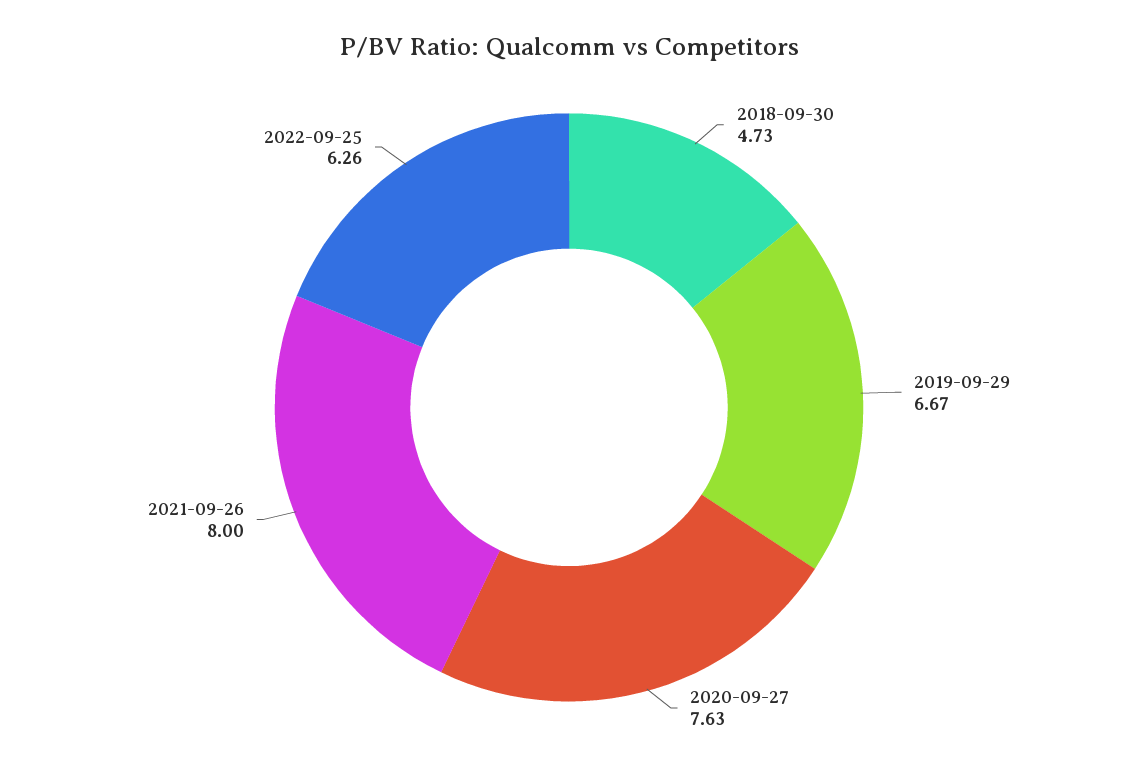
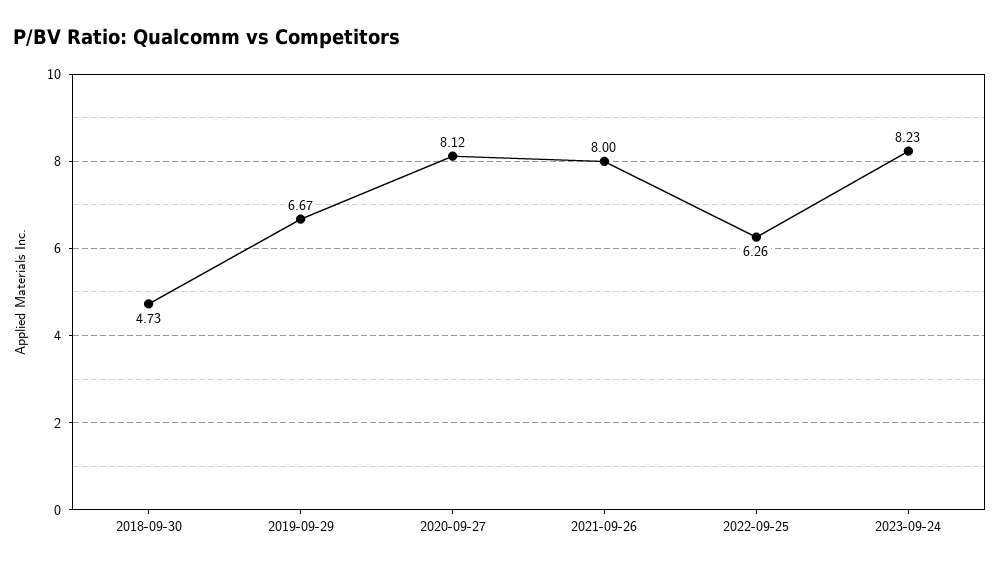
2020-09-27: 7.63 -> 8.12
2023-09-24: none -> 8.23

